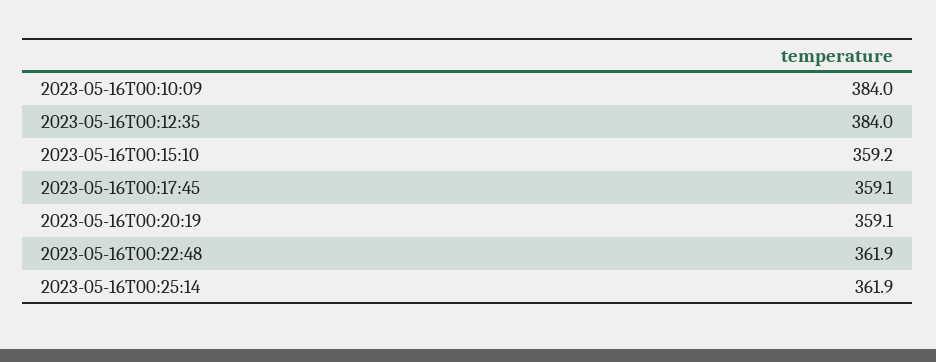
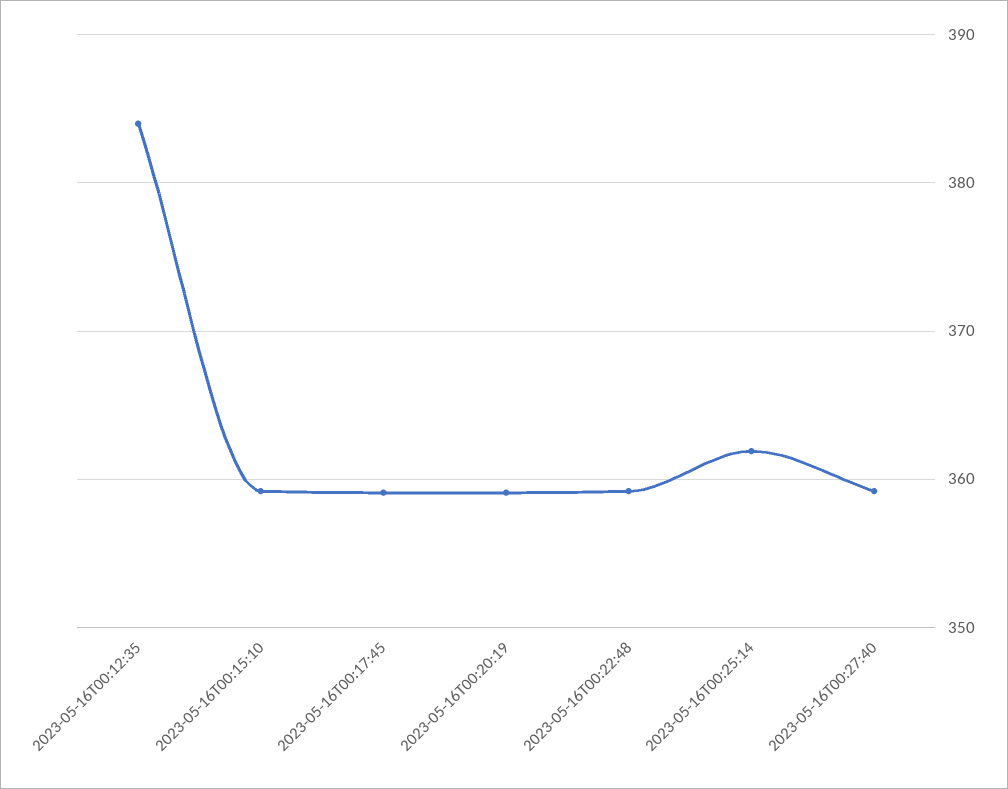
2023-05-16T00:10:09: 384 -> none
2023-05-16T00:22:48: 361.9 -> 359
2023-05-16T00:27:40: none -> 359

